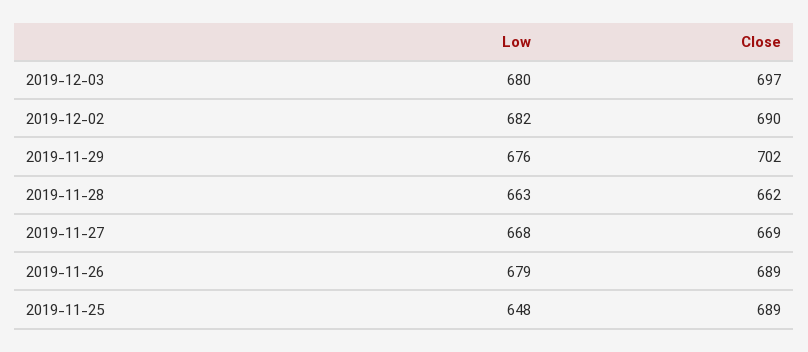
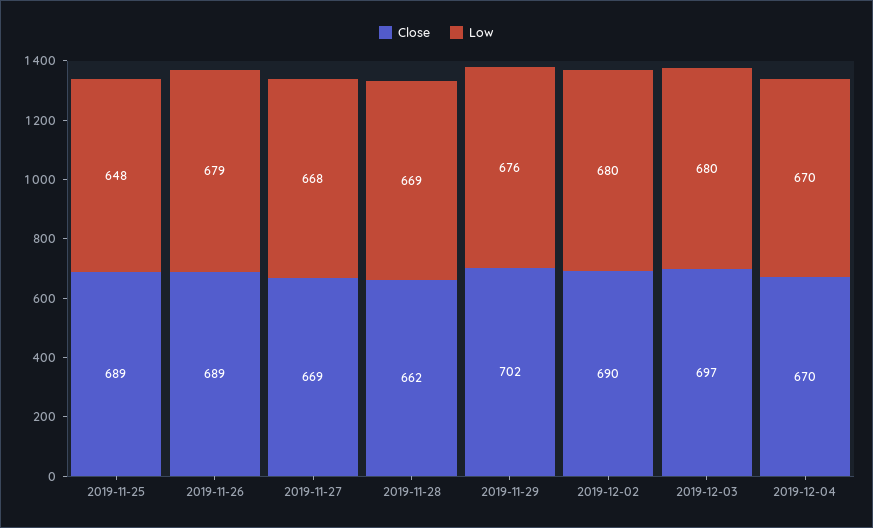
Low, 2019-12-02: 682 -> 680
Low, 2019-11-28: 663 -> 669
Close, 2019-12-04: none -> 670
Low, 2019-12-04: none -> 670

